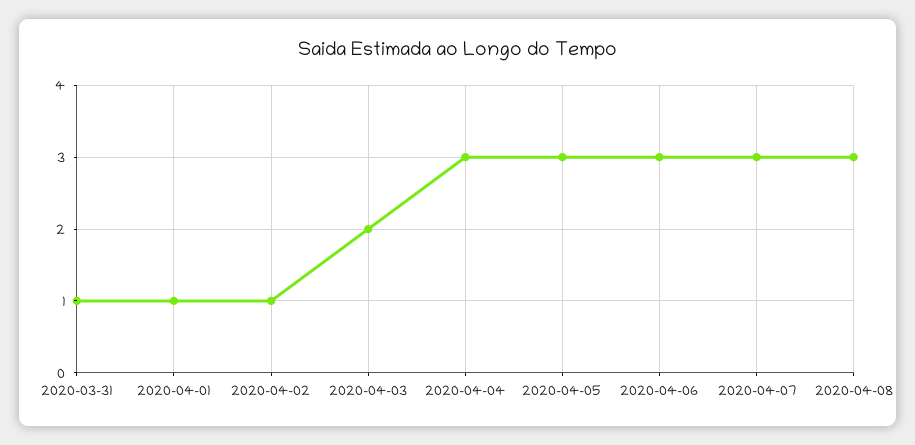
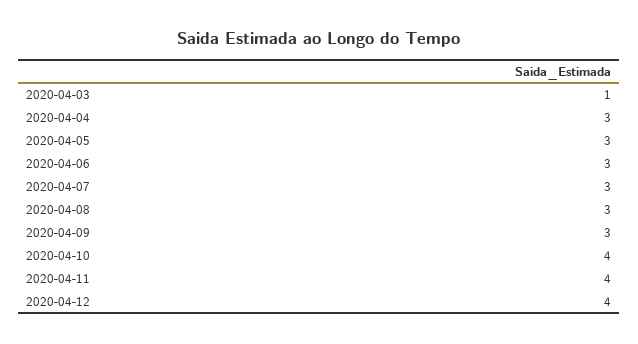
2020-03-31: 1 -> none
2020-04-01: 1 -> none
2020-04-02: 1 -> none
2020-04-03: 2 -> 1
2020-04-09: none -> 3
2020-04-10: none -> 4
2020-04-11: none -> 4
2020-04-12: none -> 4

